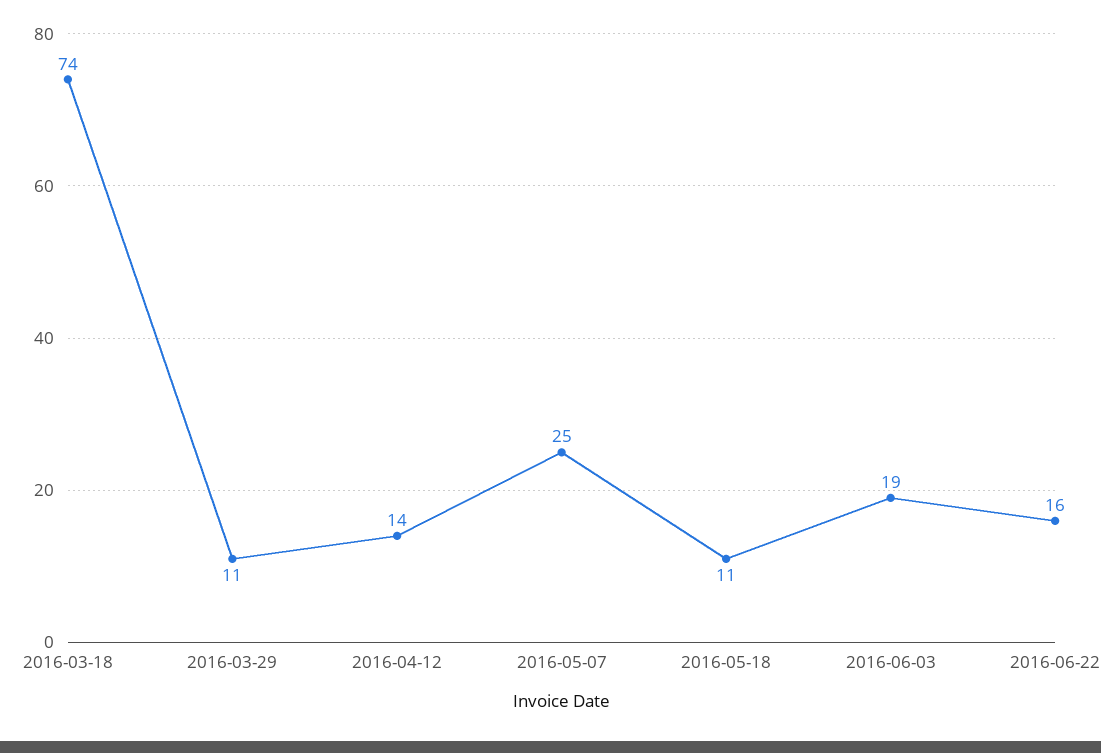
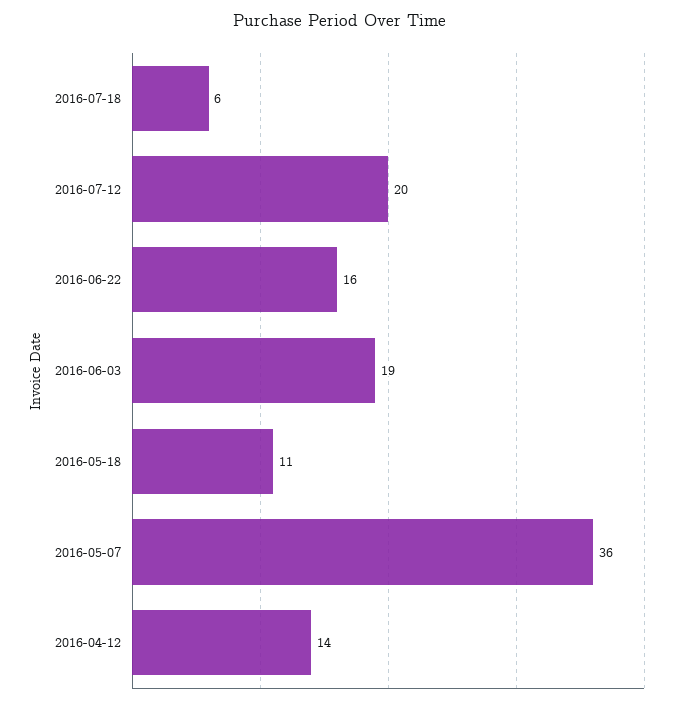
2016-03-18: 74 -> none
2016-03-29: 11 -> none
2016-05-07: 25 -> 36
2016-07-18: none -> 6
2016-07-12: none -> 20

